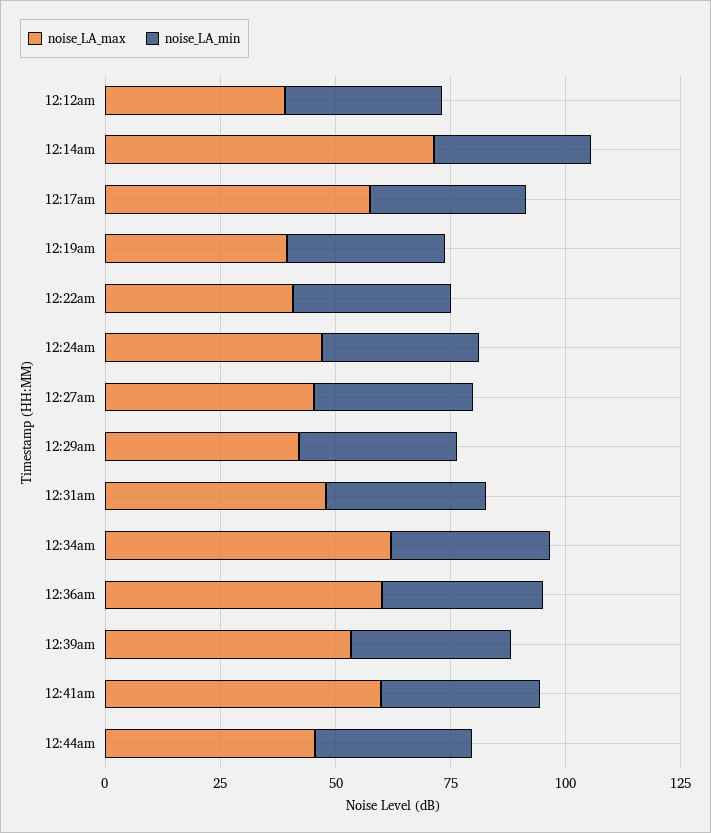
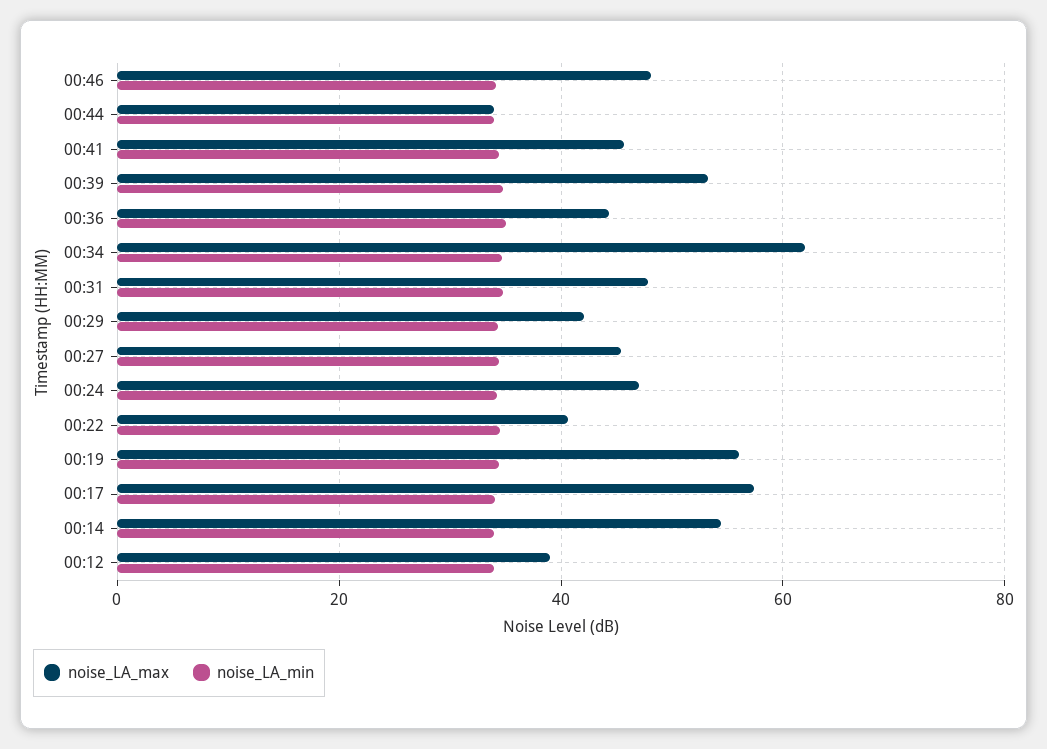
noise_LA_max, 12:14am: 70 -> 54
noise_LA_max, 12:19am: 40 -> 56
noise_LA_max, 12:36am: 60 -> 44
noise_LA_max, 12:41am: 60 -> 46
noise_LA_max, 12:44am: 45 -> 34
noise_LA_max, 00:46: none -> 48
noise_LA_min, 00:46: none -> 34

